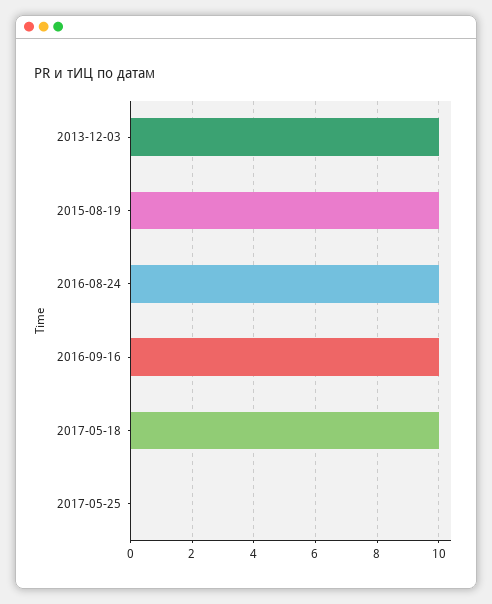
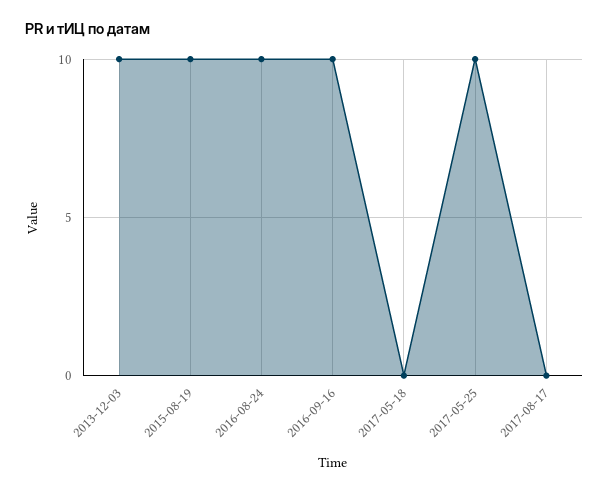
2017-05-18: 10 -> 0
2017-05-25: 0 -> 10
2017-08-17: none -> 0

